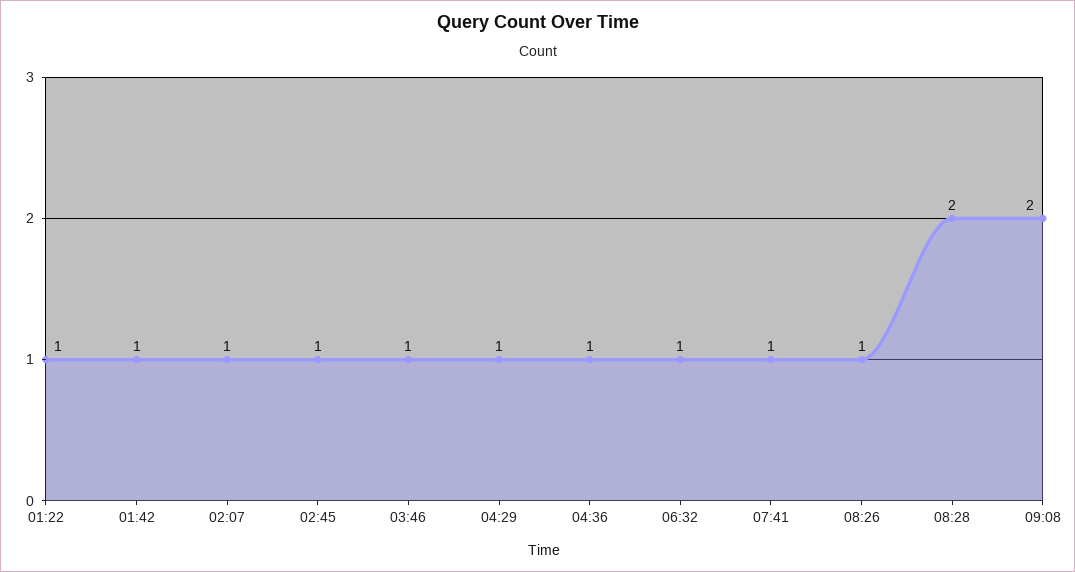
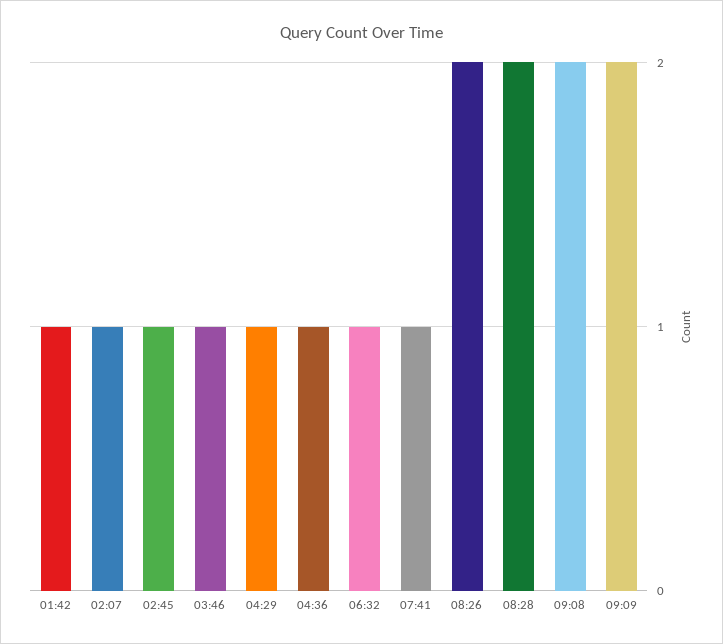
01:22: 1 -> none
08:26: 1 -> 2
09:09: none -> 2

